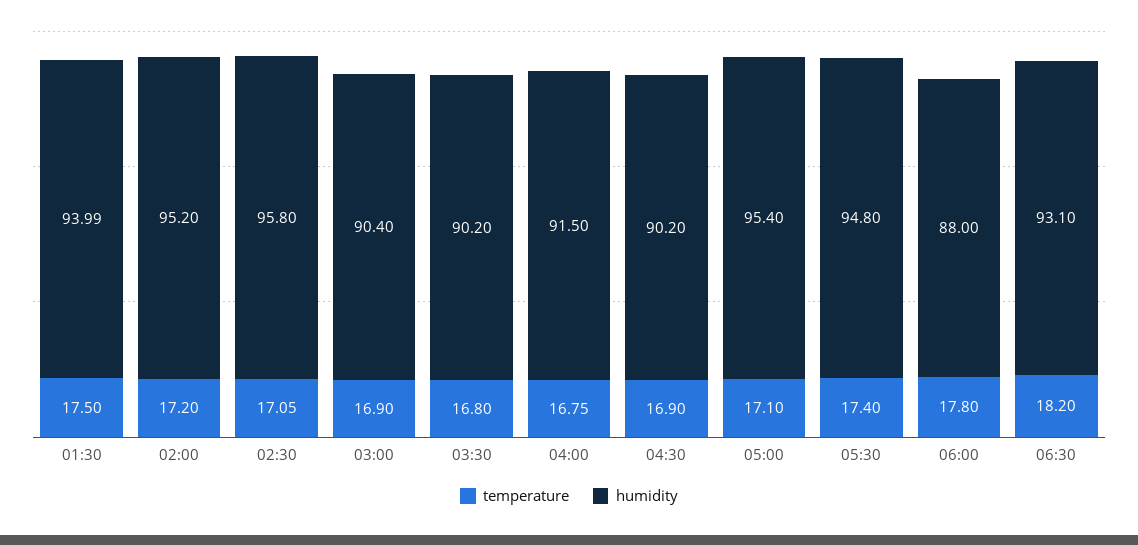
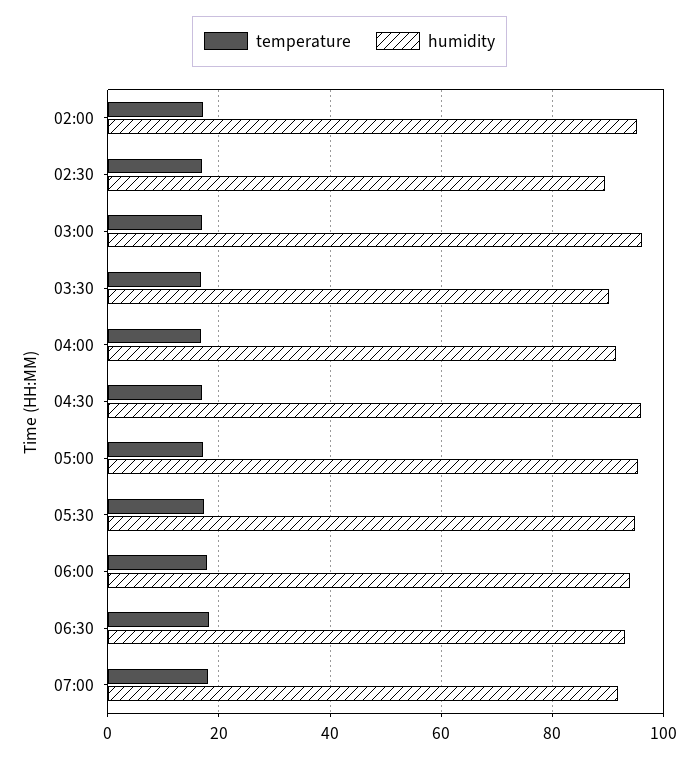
temperature, 01:30: 17.5 -> none
humidity, 01:30: 93.99 -> none
humidity, 02:30: 95.8 -> 90
humidity, 03:00: 90.4 -> 96
humidity, 04:30: 90.2 -> 96
humidity, 06:00: 88 -> 94
temperature, 07:00: none -> 18
humidity, 07:00: none -> 92

